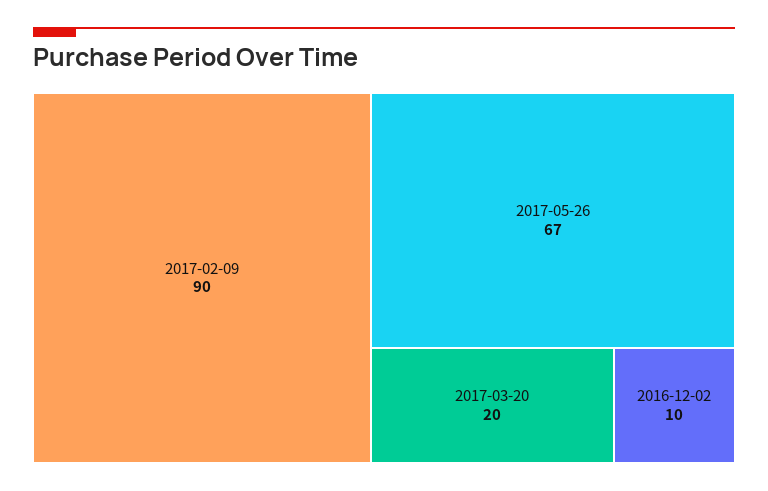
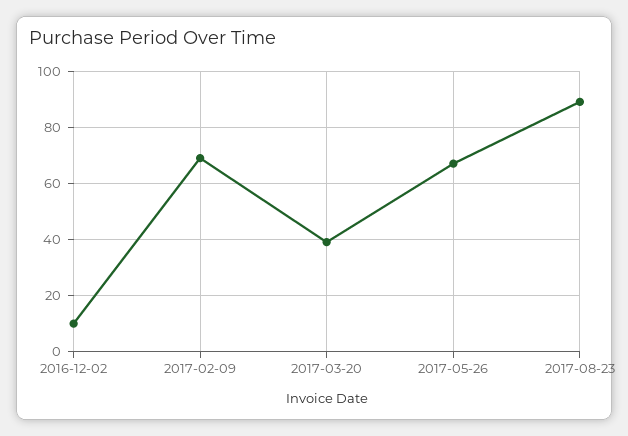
2017-02-09: 90 -> 70
2017-03-20: 20 -> 40
2017-08-23: none -> 90

